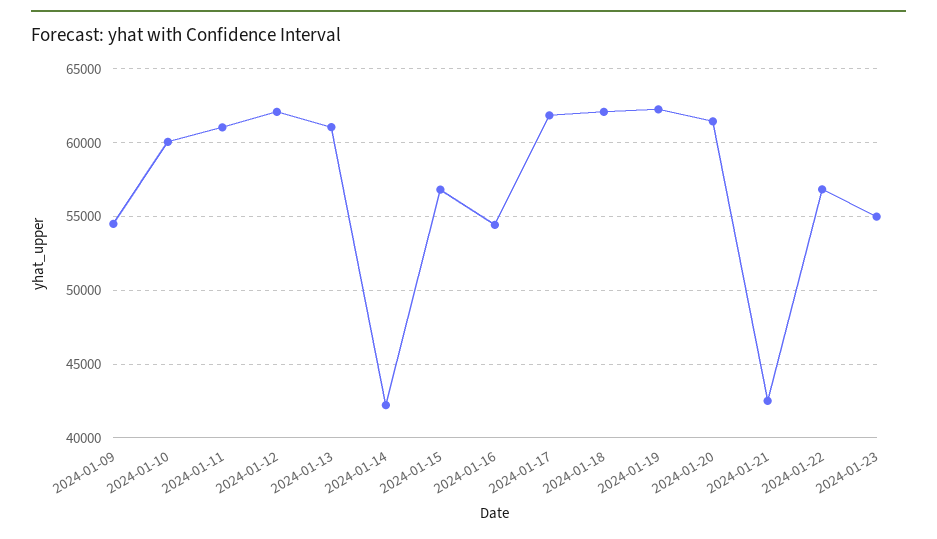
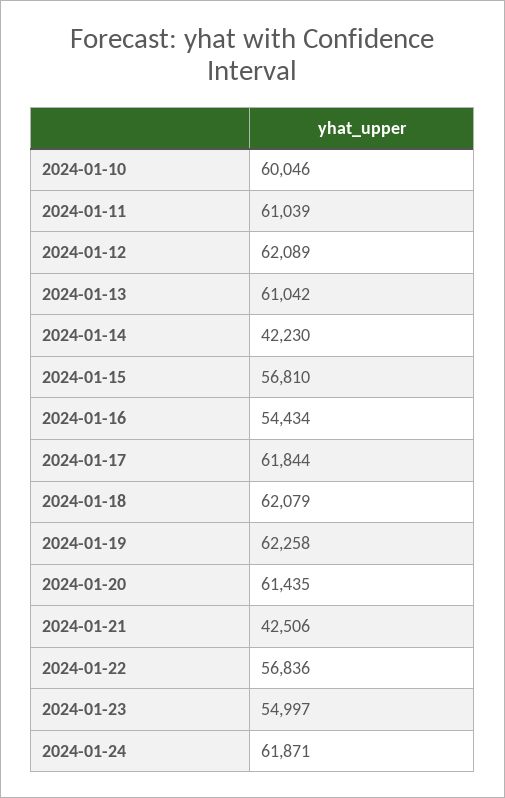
2024-01-09: 54500 -> none
2024-01-24: none -> 61871

